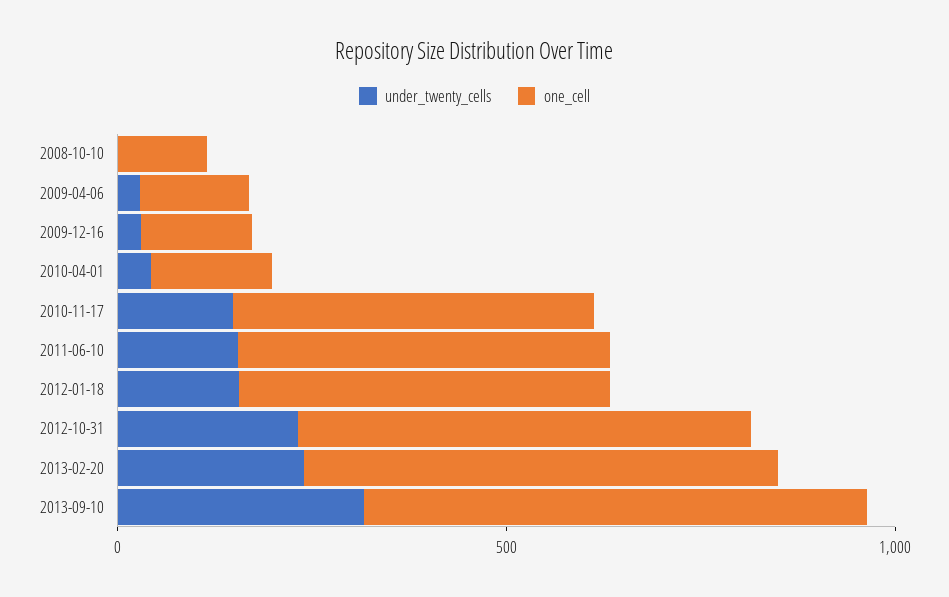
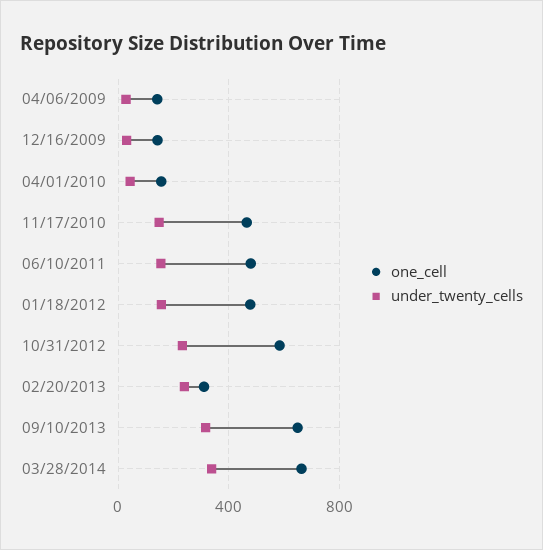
under_twenty_cells, 2008-10-10: 0 -> none
one_cell, 2008-10-10: 100 -> none
one_cell, 2013-02-20: 600 -> 300
one_cell, 03/28/2014: none -> 650
under_twenty_cells, 03/28/2014: none -> 350

